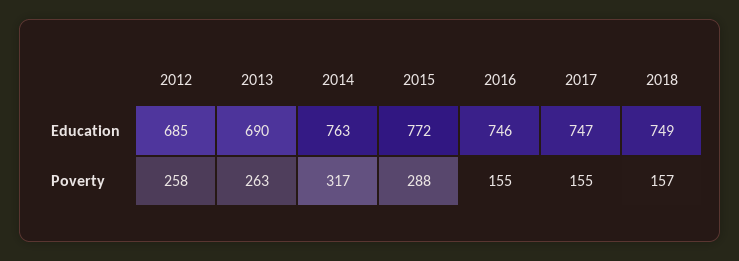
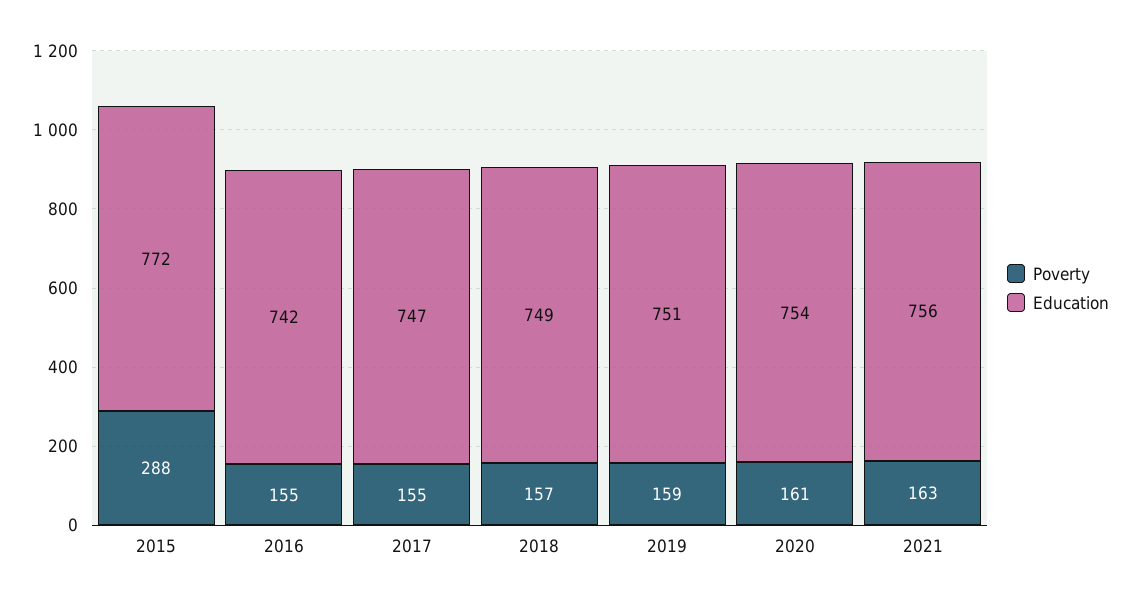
Education, 2012: 685 -> none
Education, 2013: 690 -> none
Education, 2014: 763 -> none
Education, 2016: 746 -> 742
Poverty, 2012: 258 -> none
Poverty, 2013: 263 -> none
Poverty, 2014: 317 -> none
Poverty, 2019: none -> 159
Education, 2019: none -> 751
Poverty, 2020: none -> 161
Education, 2020: none -> 754
Poverty, 2021: none -> 163
Education, 2021: none -> 756

